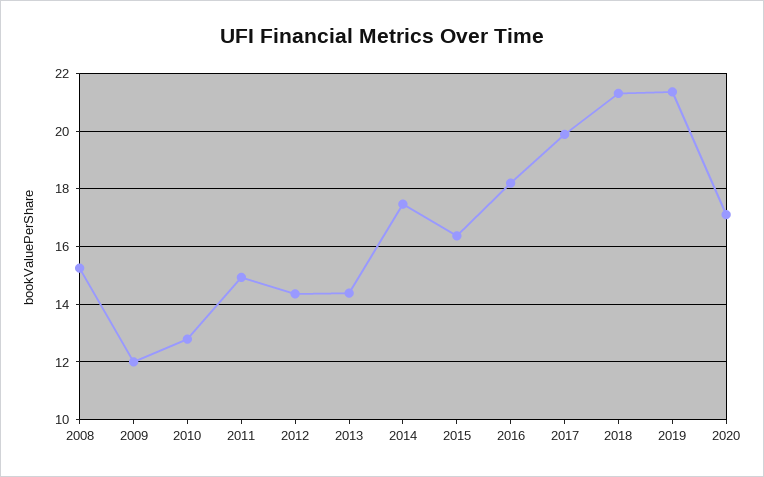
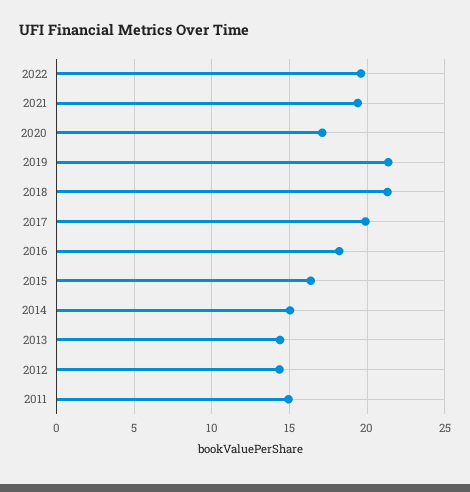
2008: 15.25 -> none
2009: 12 -> none
2010: 12.75 -> none
2014: 17.5 -> 15
2022: none -> 19.5
2021: none -> 19.5

